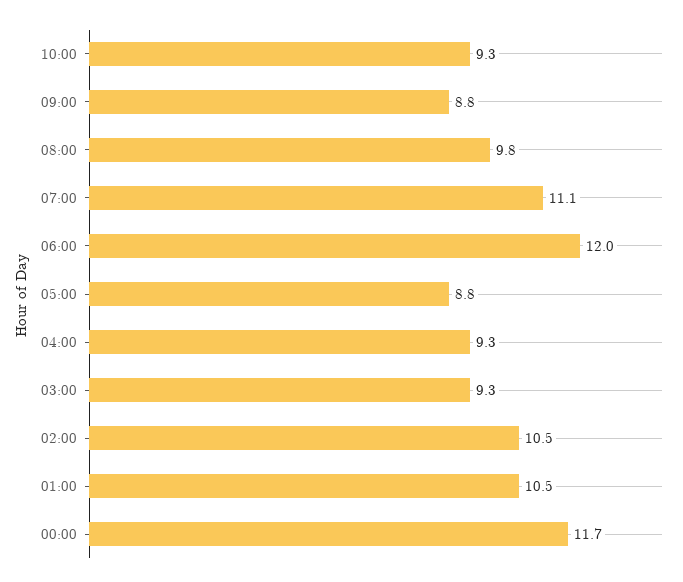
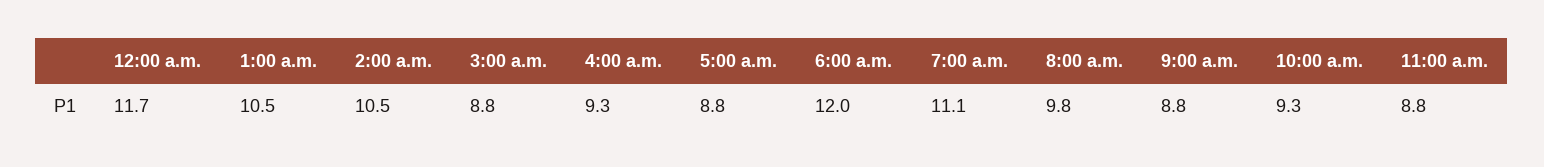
03:00: 9.3 -> 8.8
11:00 a.m.: none -> 8.8

